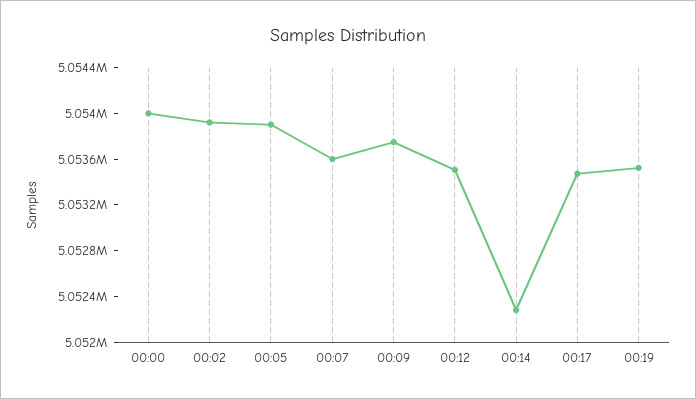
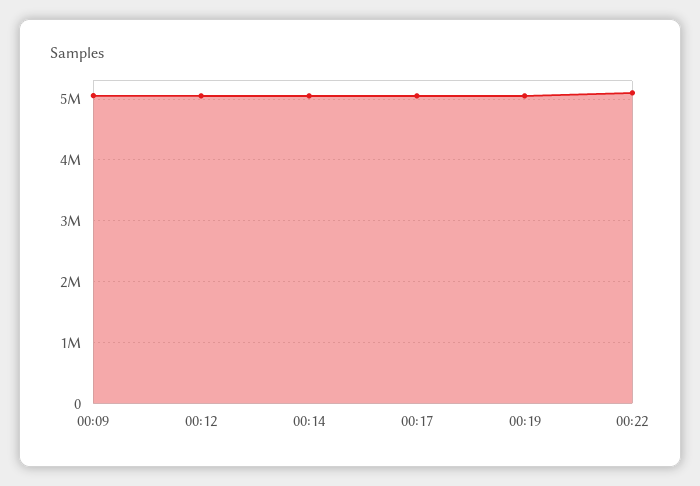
00:00: 5054000 -> none
00:02: 5053900 -> none
00:05: 5053900 -> none
00:07: 5053600 -> none
00:22: none -> 5100000

